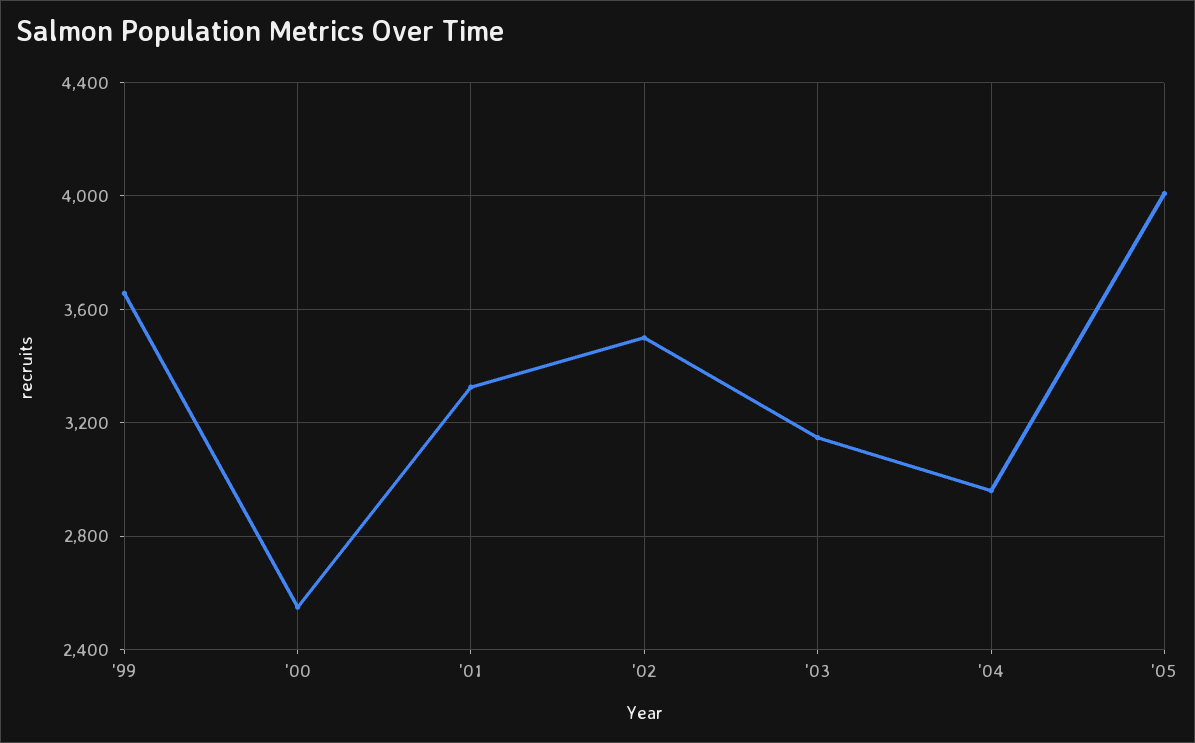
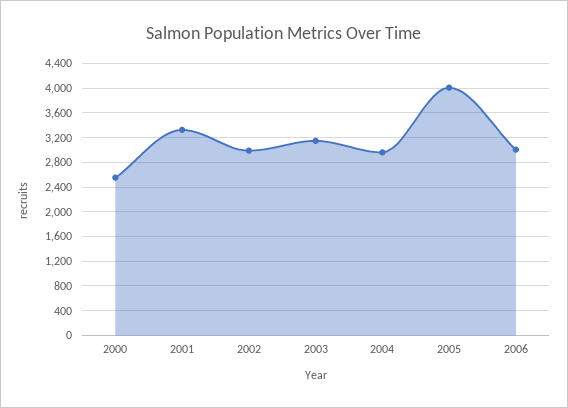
'99: 3650 -> none
'02: 3500 -> 3000
2006: none -> 3000

